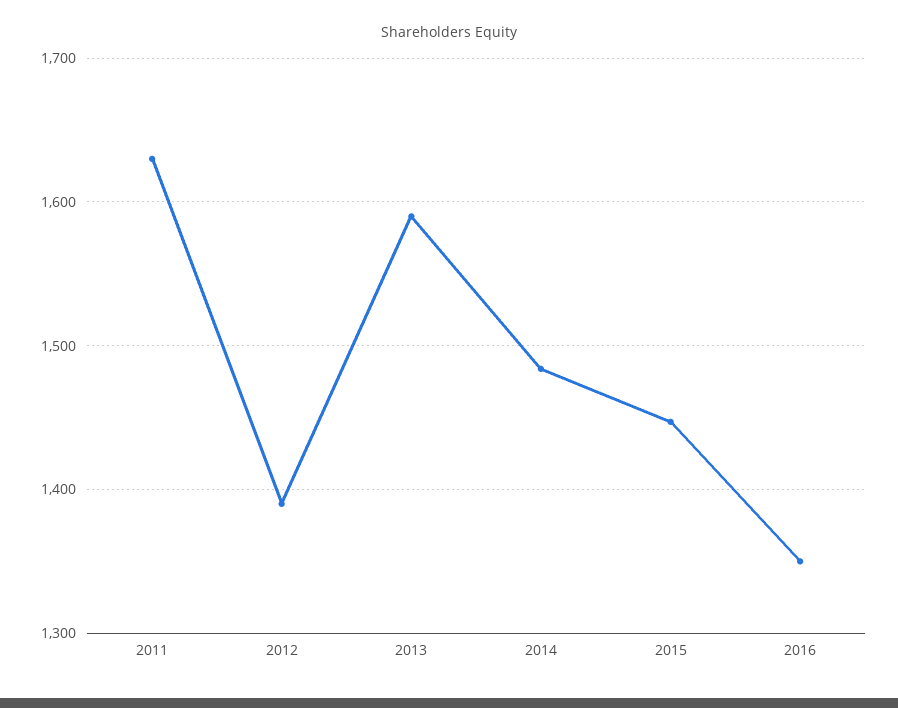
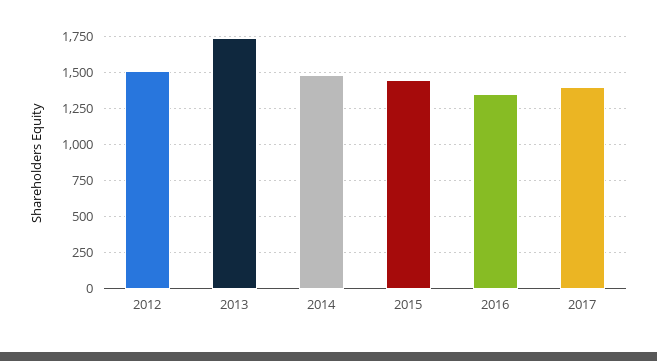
2011: 1630 -> none
2012: 1390 -> 1500
2013: 1590 -> 1750
2017: none -> 1400

